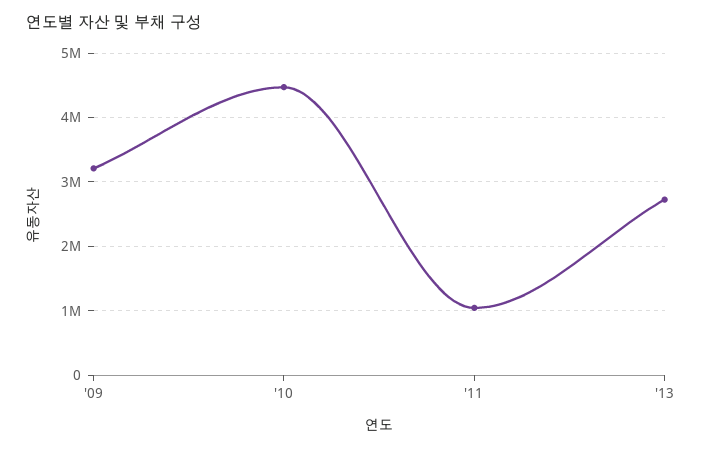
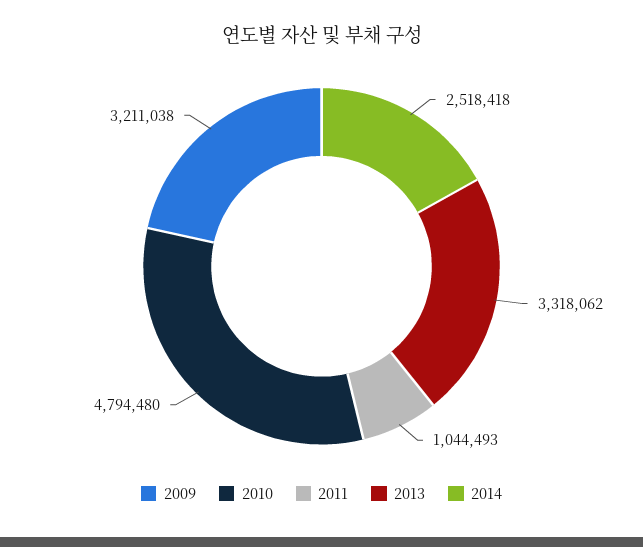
'10: 4500000 -> 4794480
'13: 2700000 -> 3318062
2014: none -> 2518418

